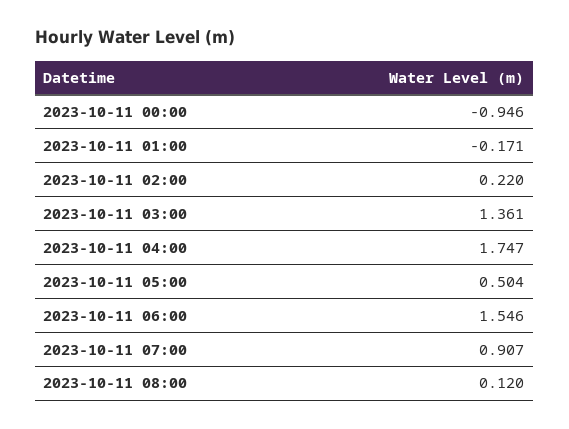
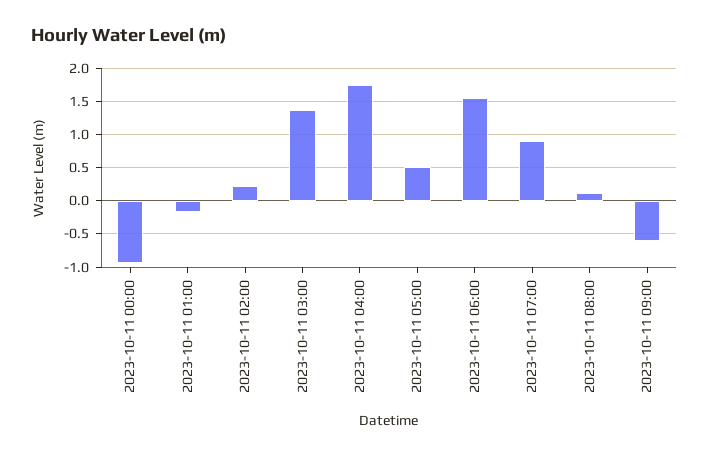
2023-10-11 09:00: none -> -0.6

